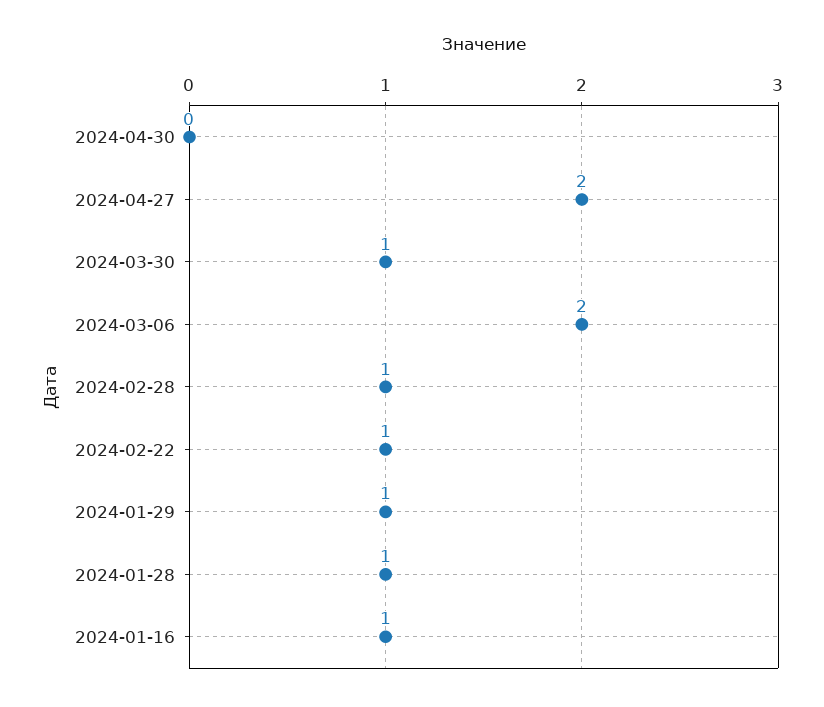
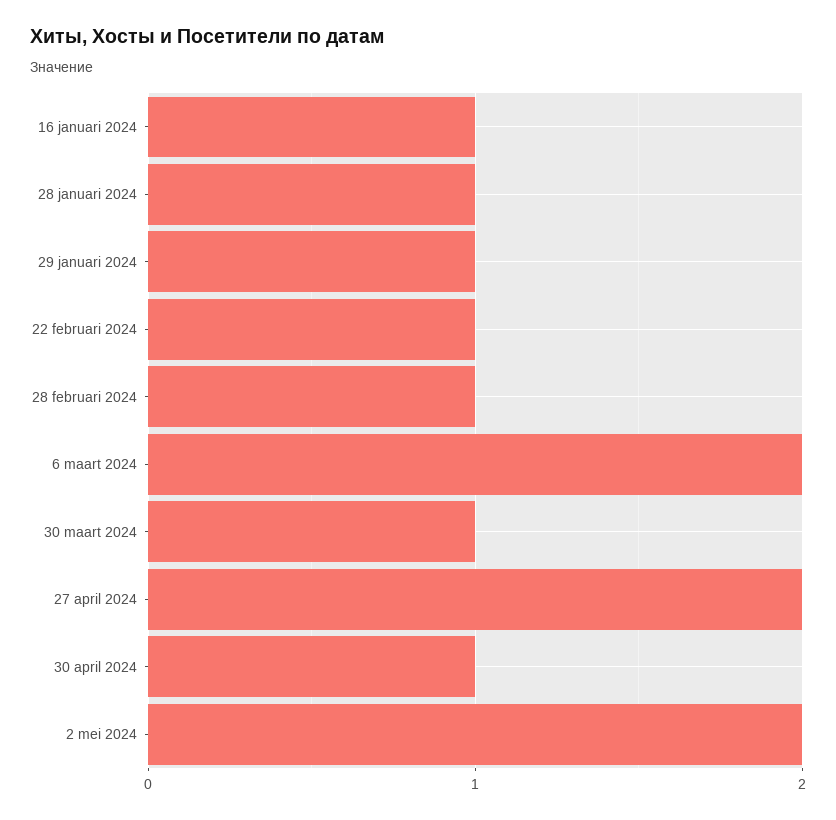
2024-04-30: 0 -> 1
2 mei 2024: none -> 2

